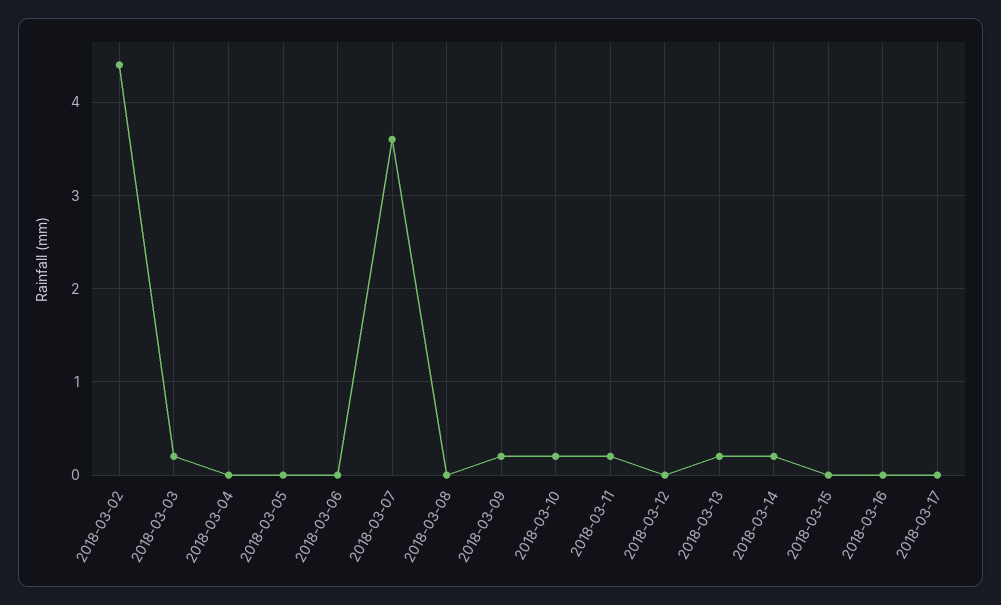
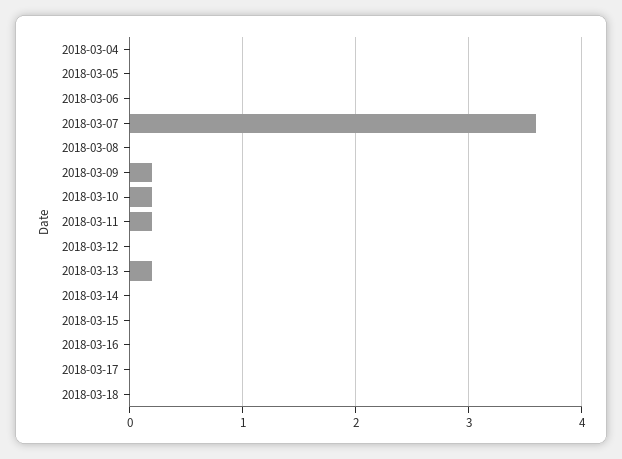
2018-03-02: 4.4 -> none
2018-03-03: 0.2 -> none
2018-03-14: 0.2 -> 0
2018-03-18: none -> 0

